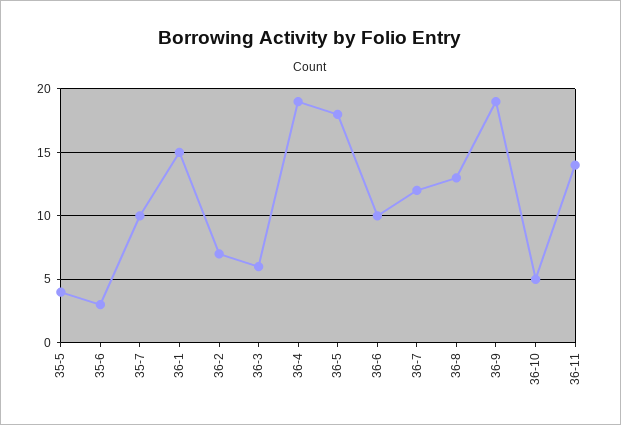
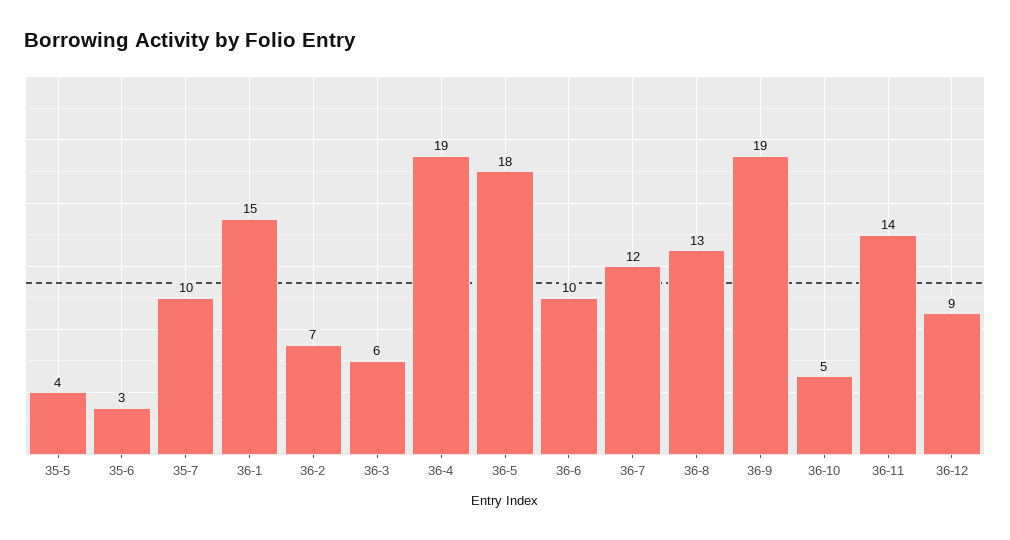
36-12: none -> 9

